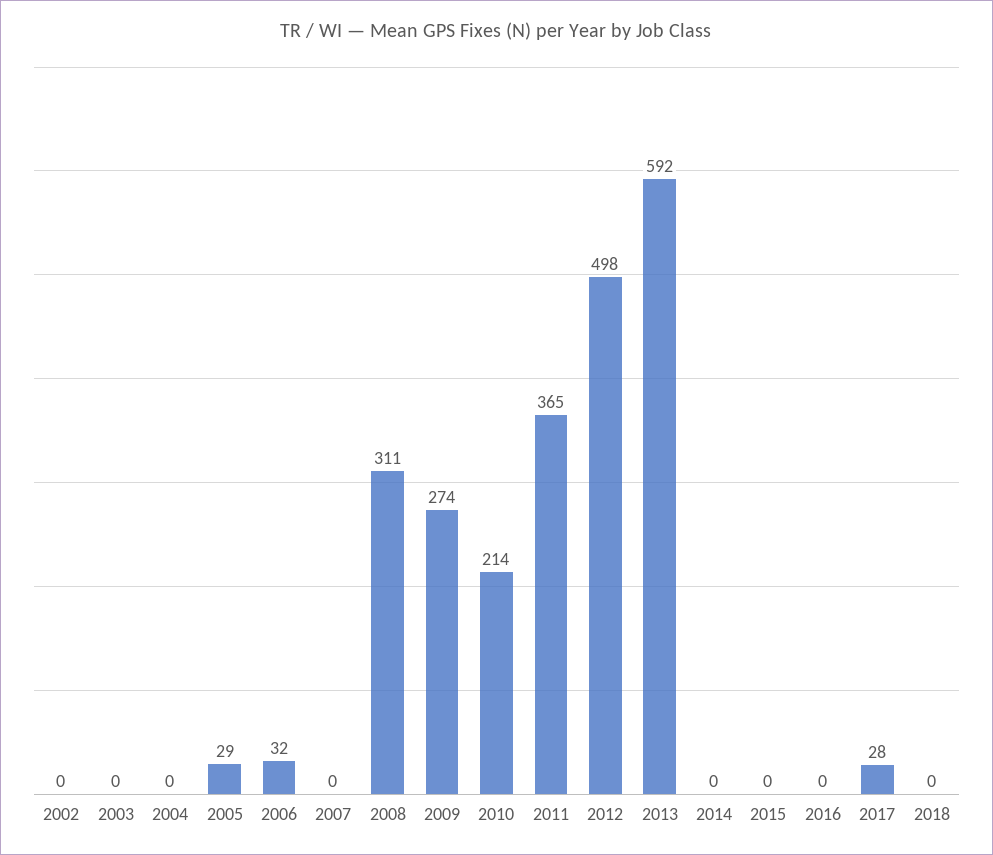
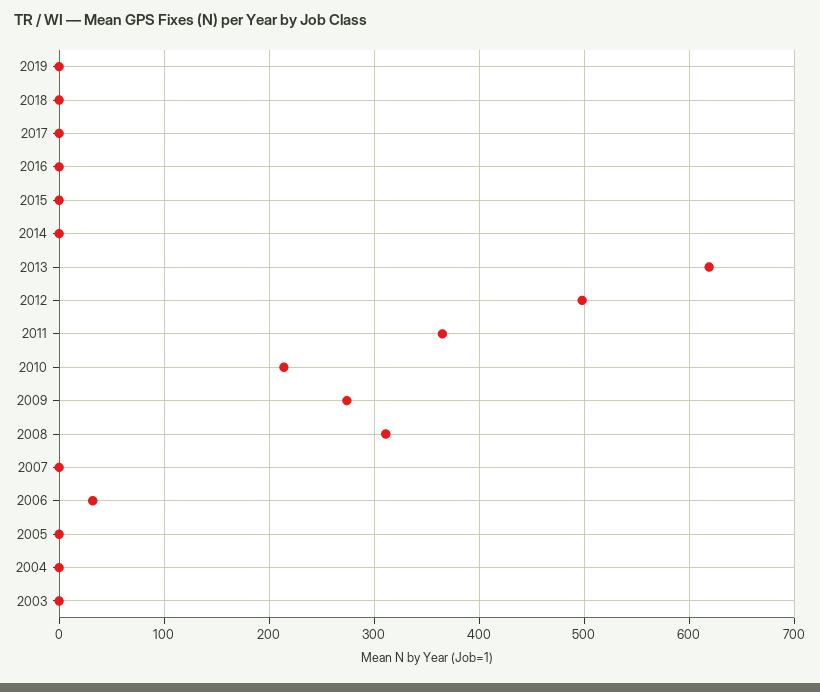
2002: 0 -> none
2005: 29 -> 0
2013: 592 -> 620
2017: 28 -> 0
2019: none -> 0

